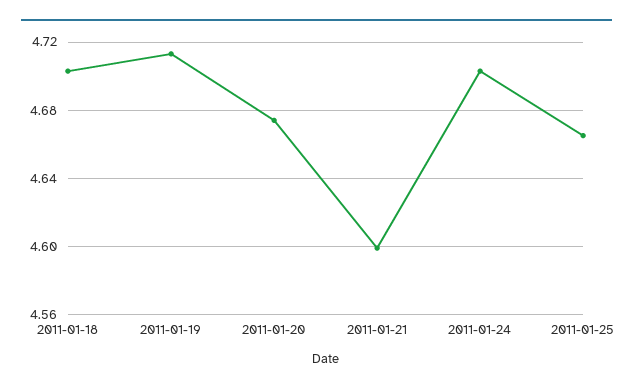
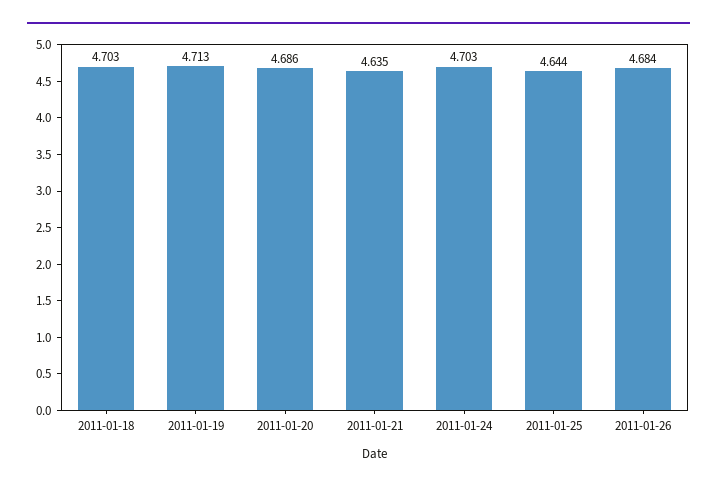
2011-01-20: 4.675 -> 4.686
2011-01-21: 4.6 -> 4.635
2011-01-25: 4.665 -> 4.644
2011-01-26: none -> 4.684

